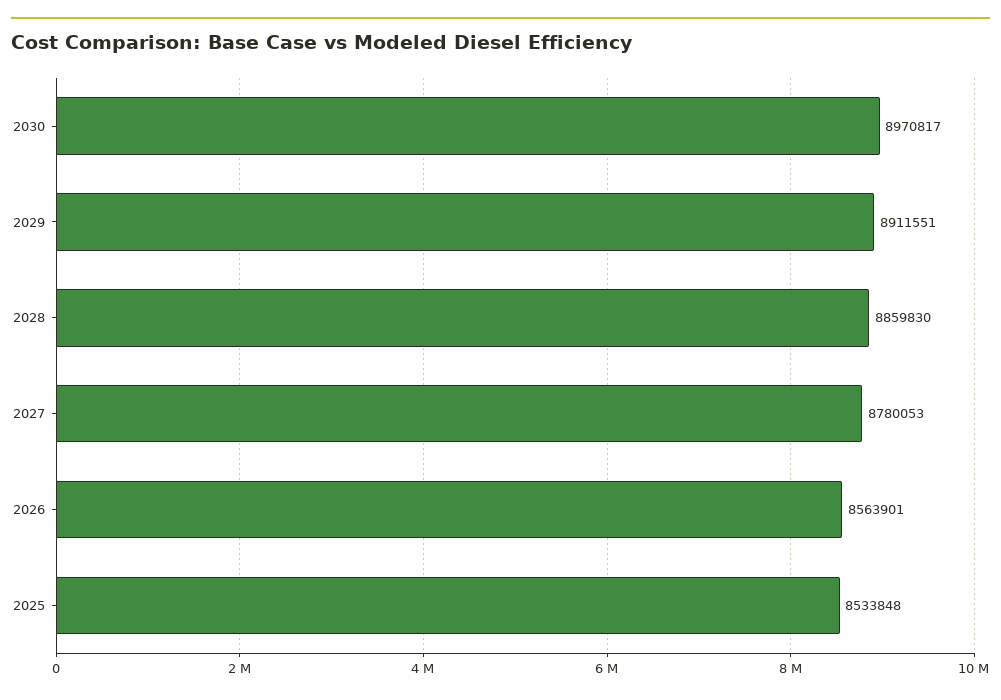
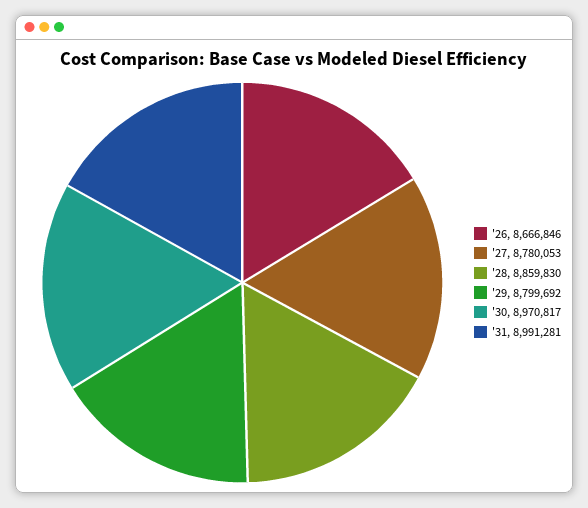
2029: 8911551 -> 8799692
2026: 8563901 -> 8666846
2025: 8533848 -> none
'31: none -> 8991281

